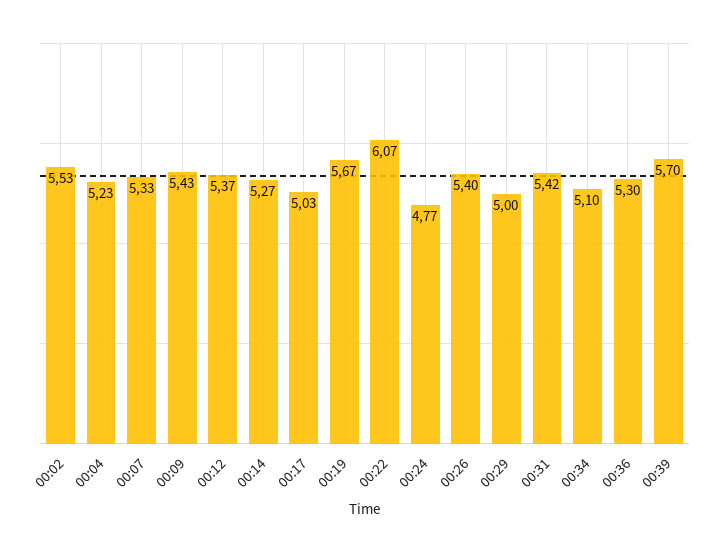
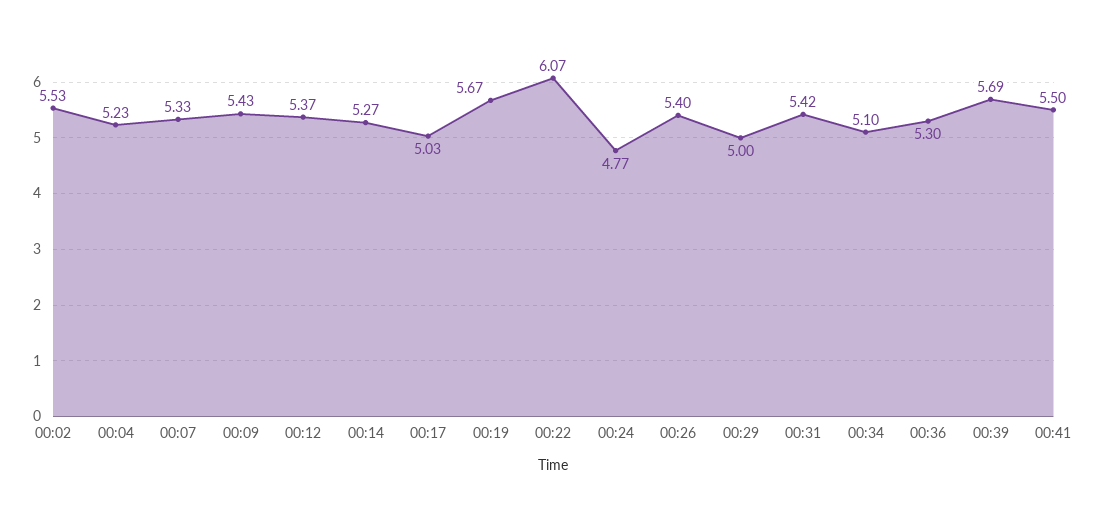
00:39: 5.7 -> 5.69
00:41: none -> 5.5

